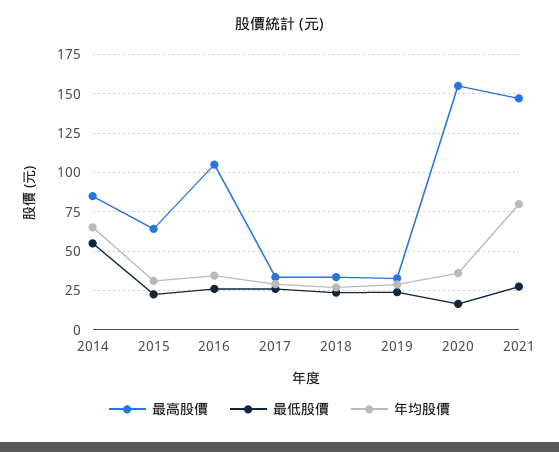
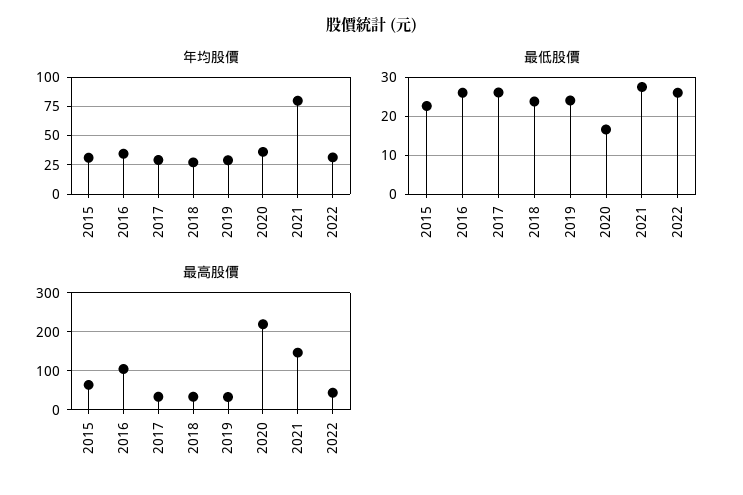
最高股價, 2014: 85 -> none
最低股價, 2014: 55 -> none
年均股價, 2014: 65 -> none
最高股價, 2020: 155 -> 220
年均股價, 2022: none -> 25
最低股價, 2022: none -> 26
最高股價, 2022: none -> 40

